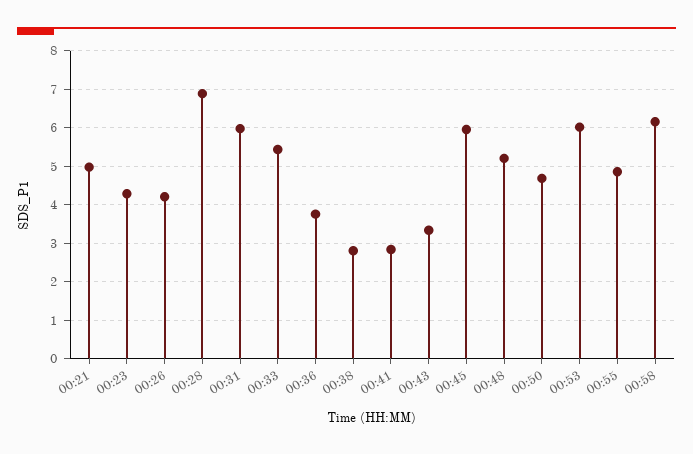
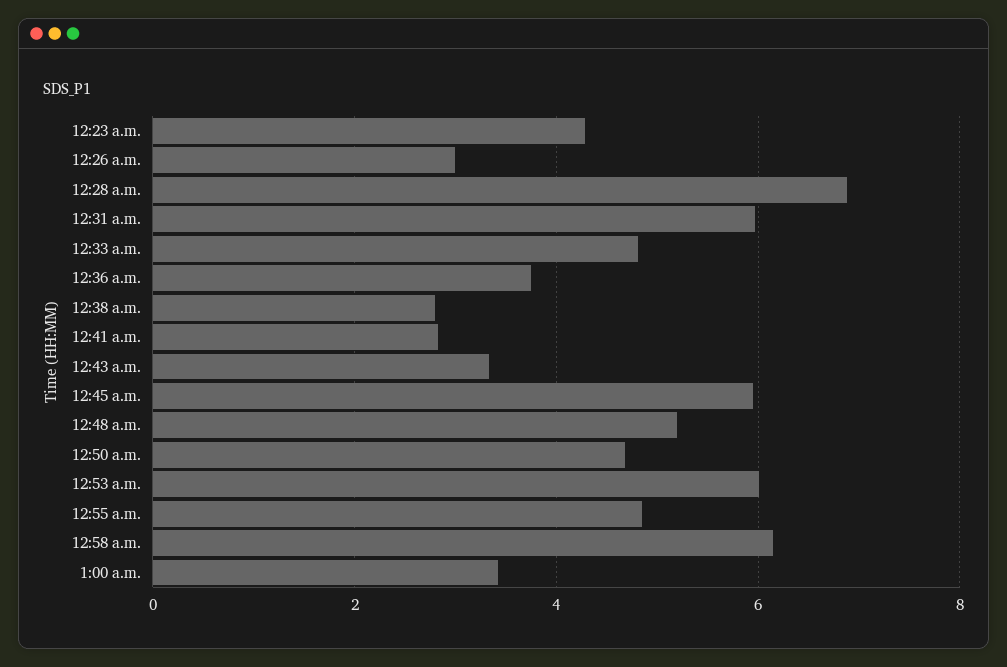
00:21: 5 -> none
00:26: 4.2 -> 3
00:33: 5.4 -> 4.8
1:00 a.m.: none -> 3.4

